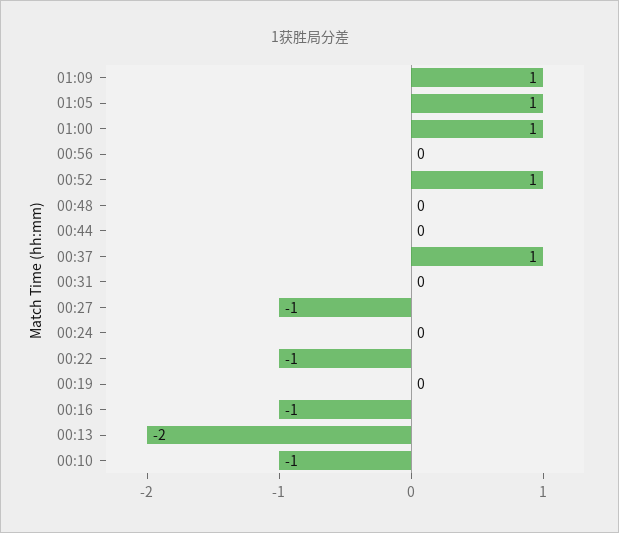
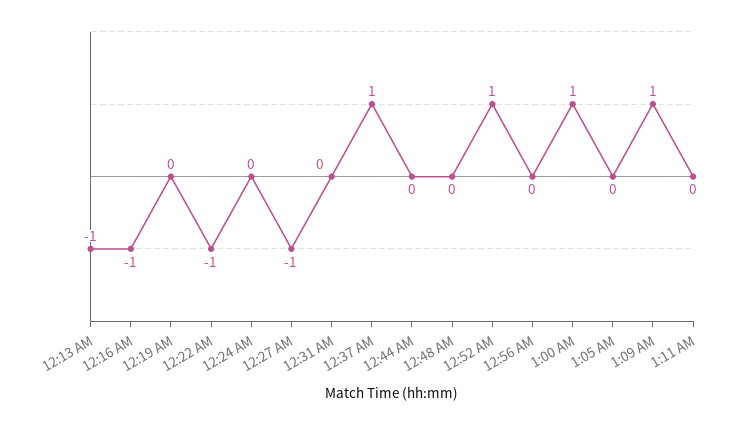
01:05: 1 -> 0
00:13: -2 -> -1
00:10: -1 -> none
1:11 AM: none -> 0

